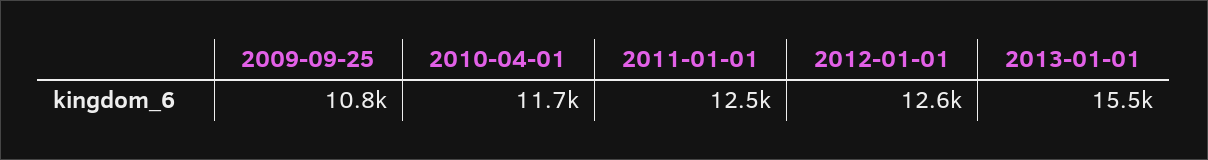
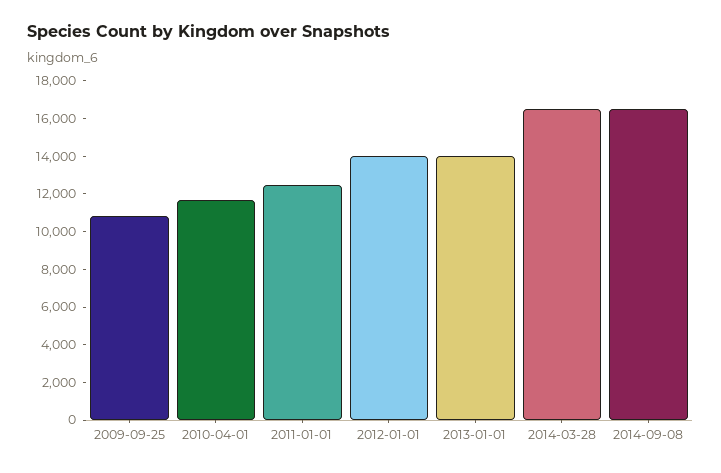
2012-01-01: 12600 -> 14000
2013-01-01: 15500 -> 14000
2014-03-28: none -> 16500
2014-09-08: none -> 16500

